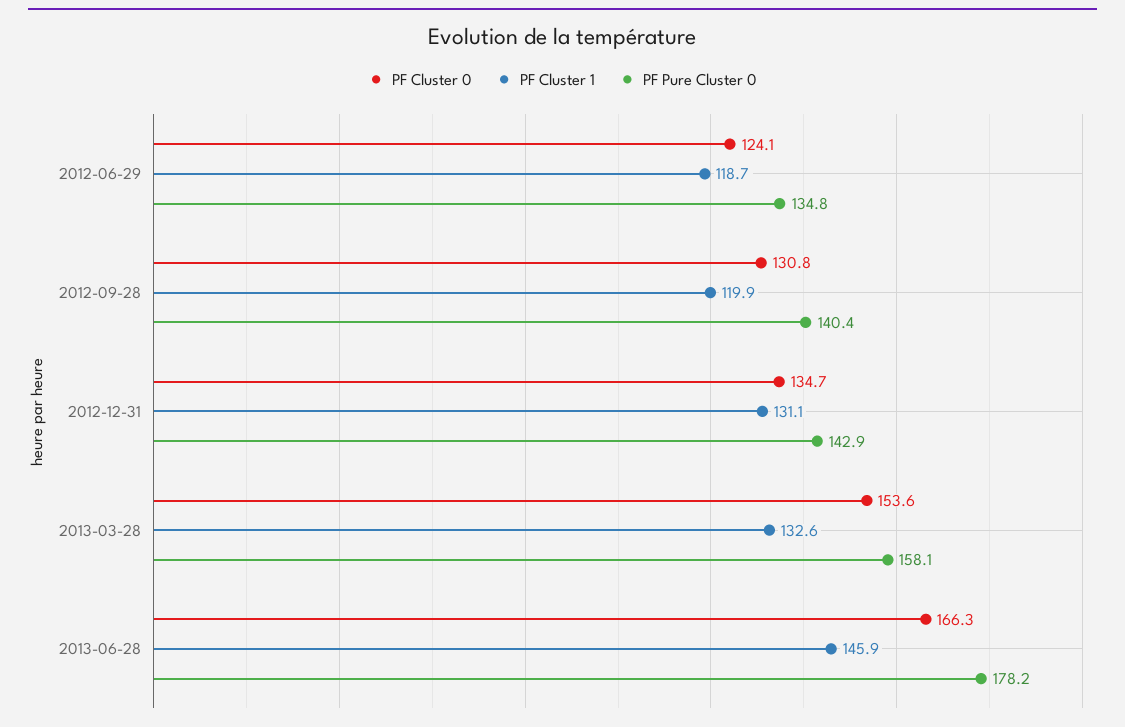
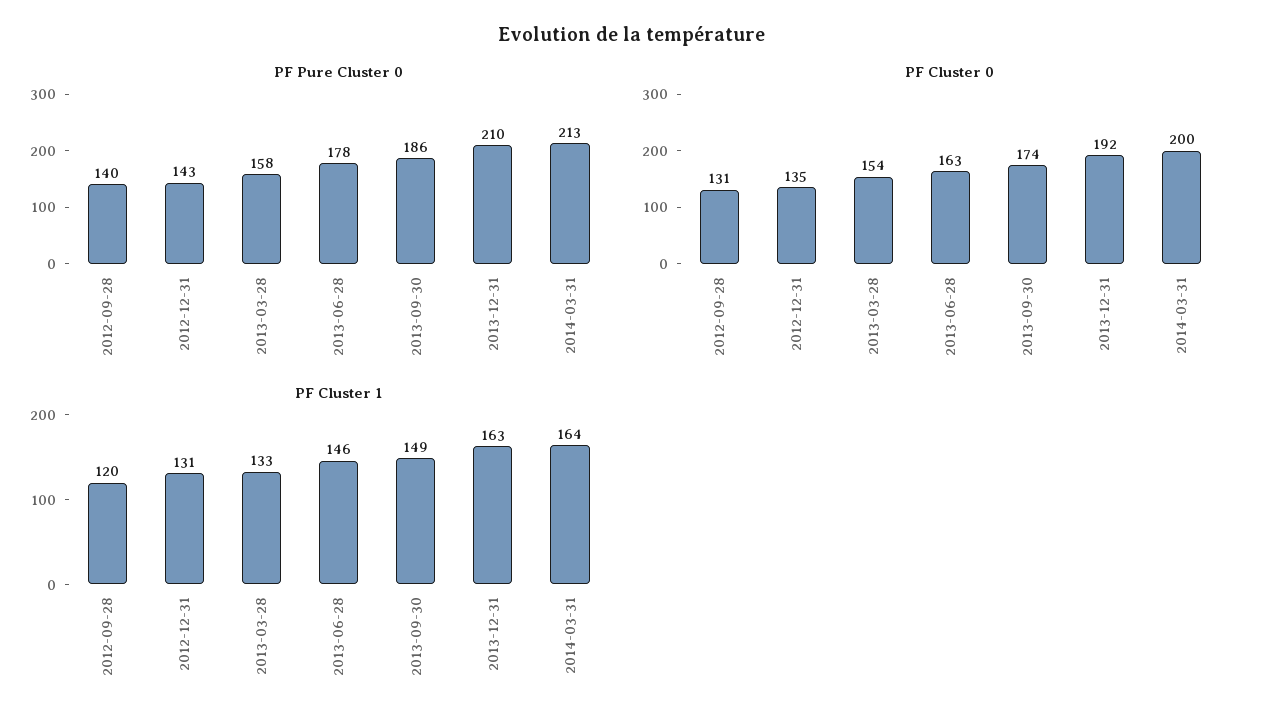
PF Cluster 0, 2012-06-29: 124.1 -> none
PF Cluster 1, 2012-06-29: 118.7 -> none
PF Pure Cluster 0, 2012-06-29: 134.8 -> none
PF Cluster 0, 2013-06-28: 166.3 -> 163
PF Pure Cluster 0, 2013-09-30: none -> 186
PF Pure Cluster 0, 2013-12-31: none -> 210
PF Pure Cluster 0, 2014-03-31: none -> 213
PF Cluster 0, 2013-09-30: none -> 174
PF Cluster 0, 2013-12-31: none -> 192
PF Cluster 0, 2014-03-31: none -> 200
PF Cluster 1, 2013-09-30: none -> 149
PF Cluster 1, 2013-12-31: none -> 163
PF Cluster 1, 2014-03-31: none -> 164

